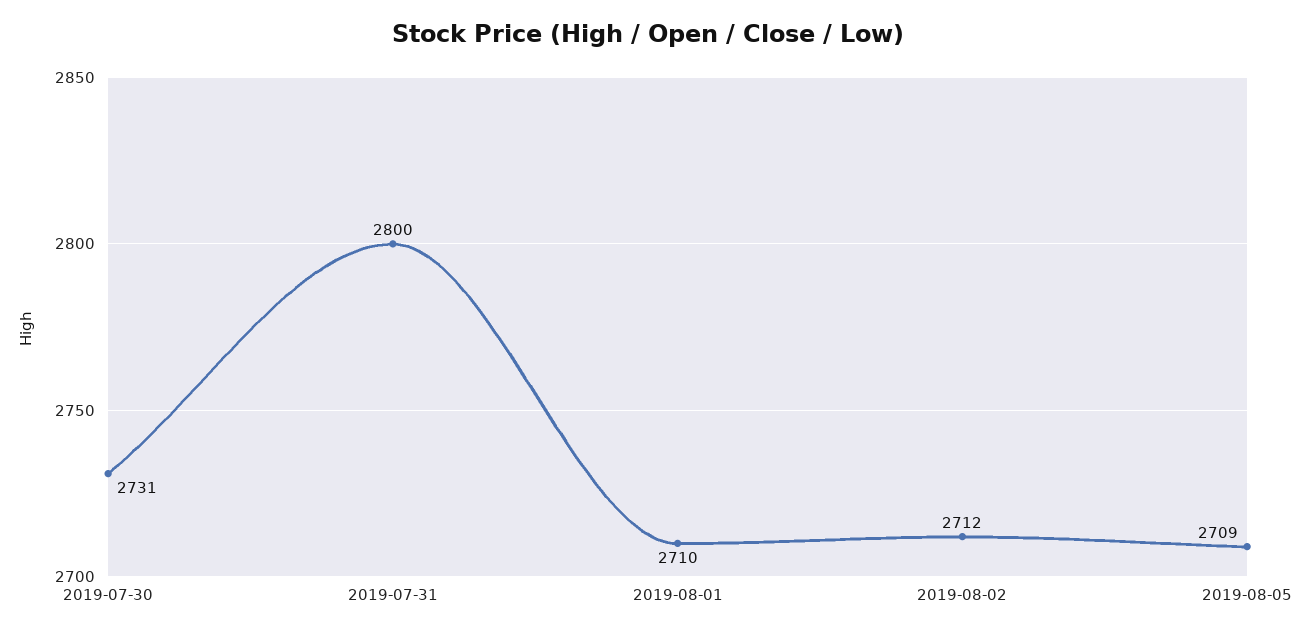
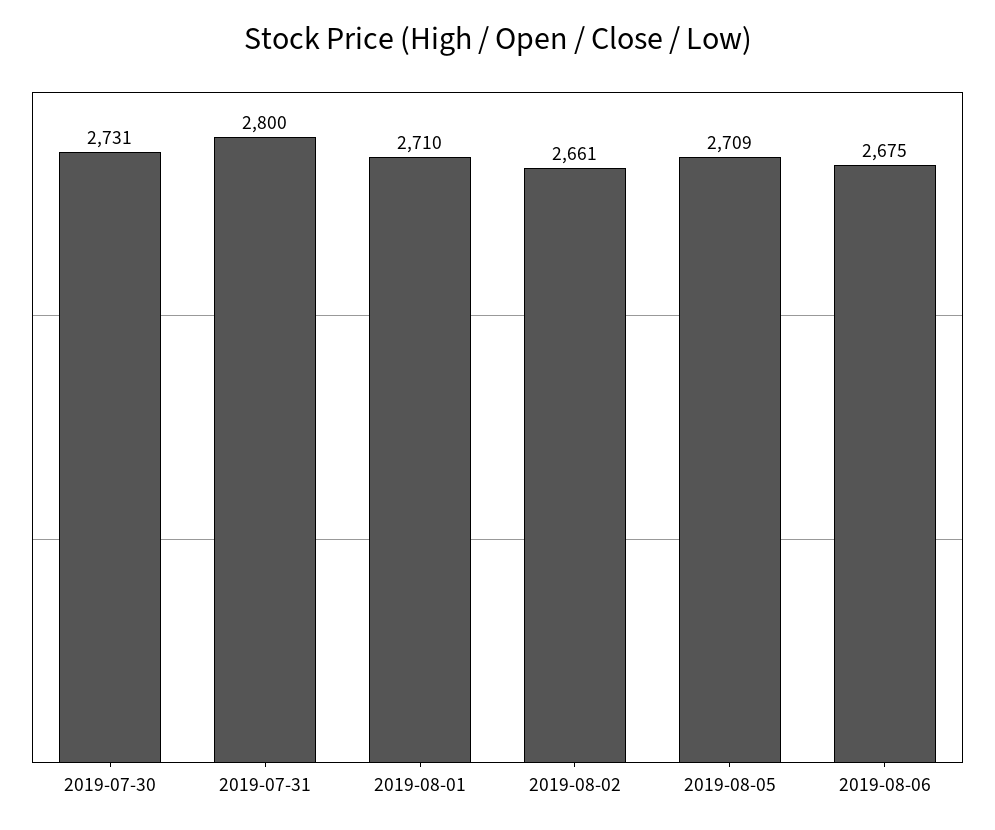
2019-08-02: 2712 -> 2661
2019-08-06: none -> 2675

